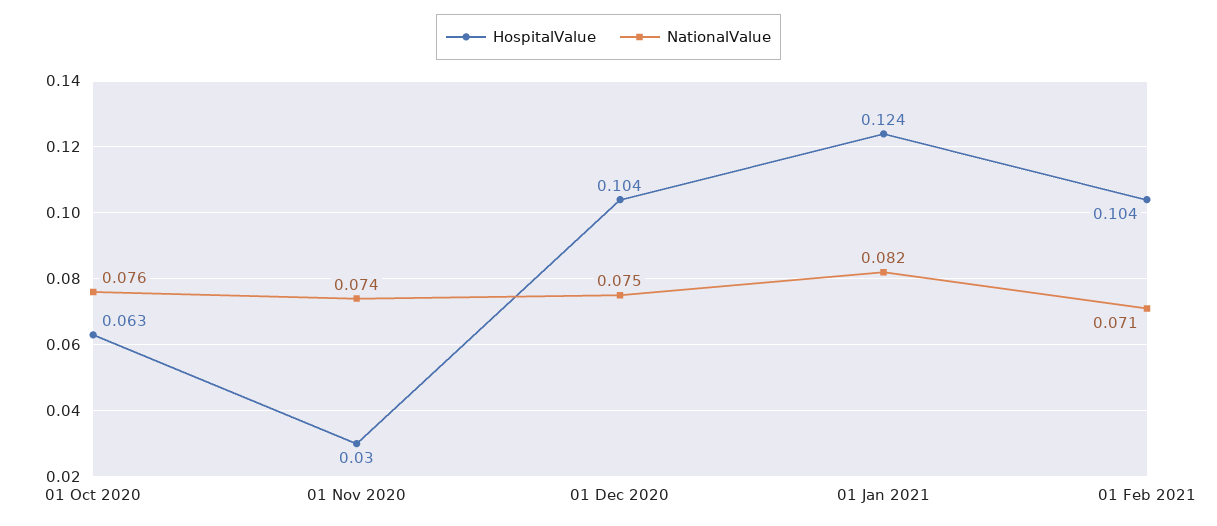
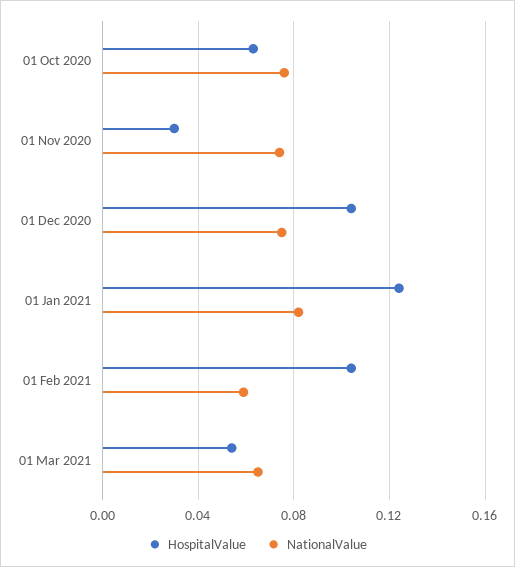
NationalValue, 01 Feb 2021: 0.071 -> 0.06
HospitalValue, 01 Mar 2021: none -> 0.055
NationalValue, 01 Mar 2021: none -> 0.065

